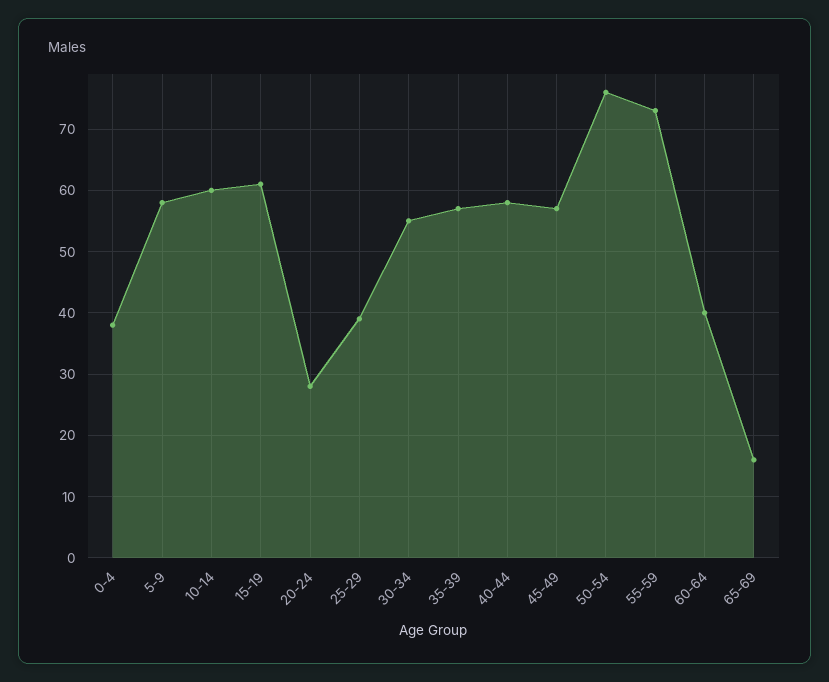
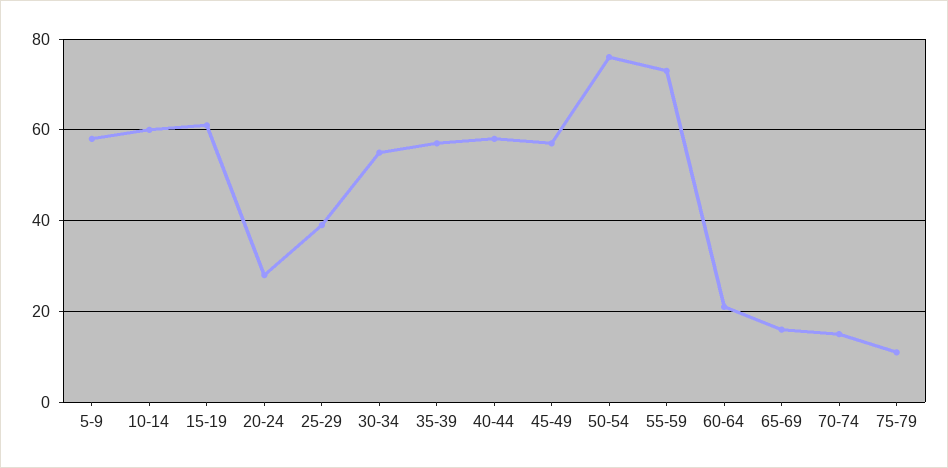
0-4: 38 -> none
60-64: 40 -> 20
70-74: none -> 15
75-79: none -> 10

